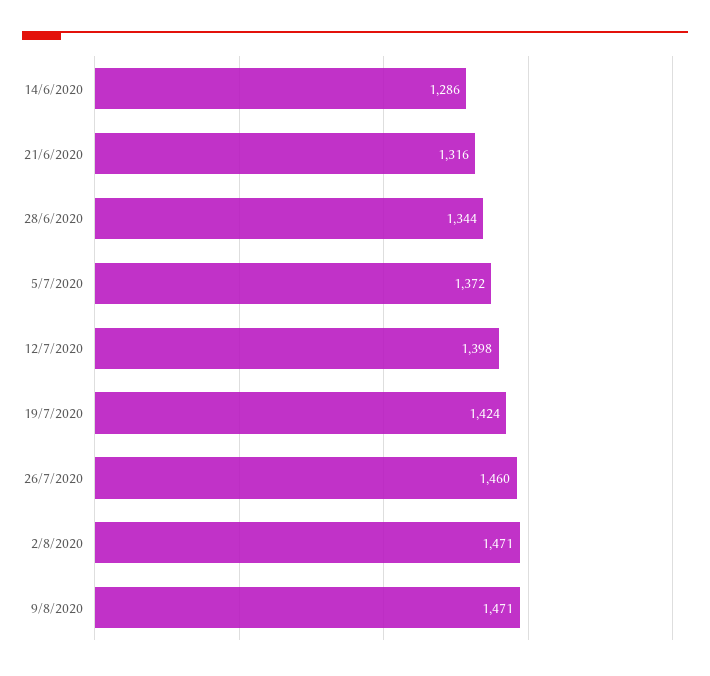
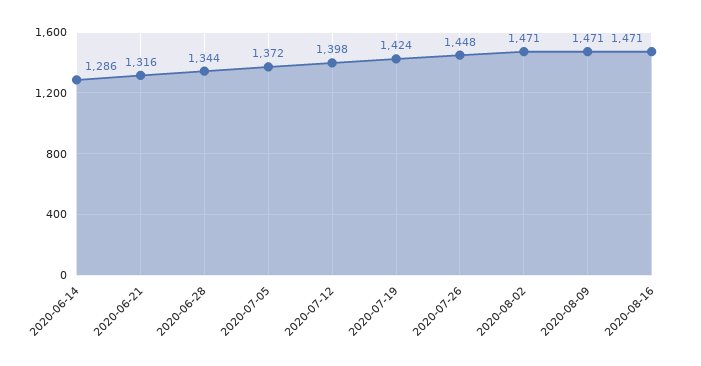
26/7/2020: 1460 -> 1448
2020-08-16: none -> 1471

